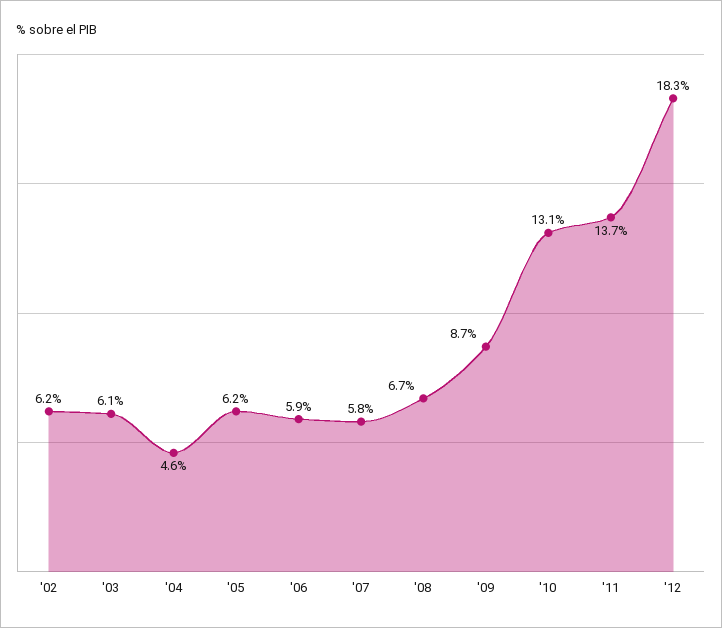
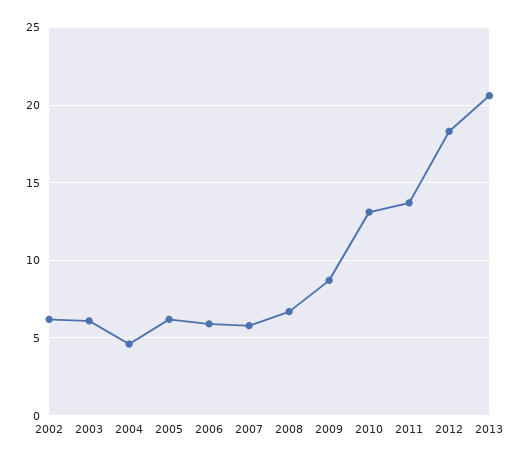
2013: none -> 20.5

